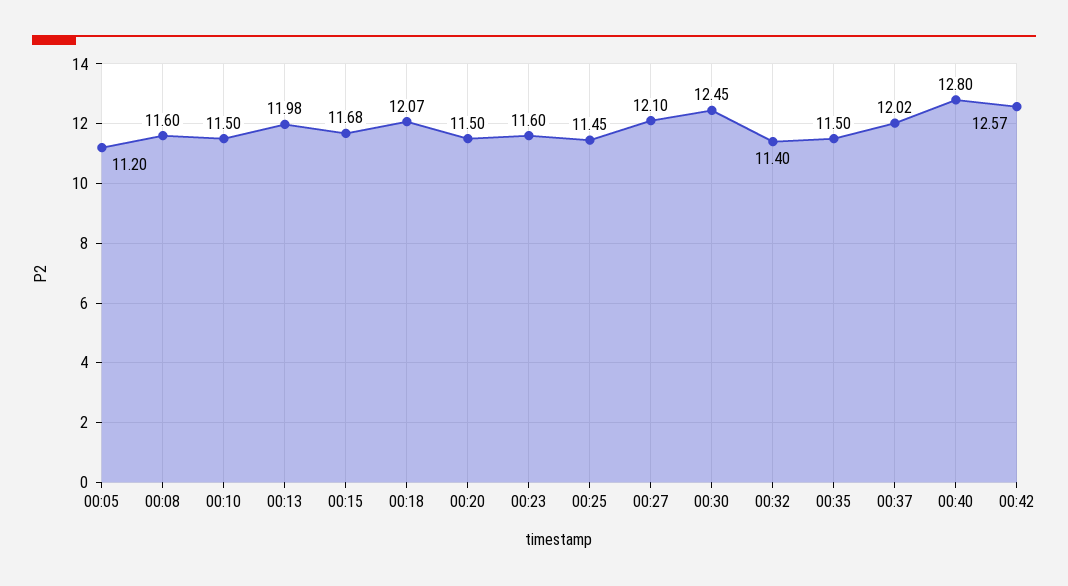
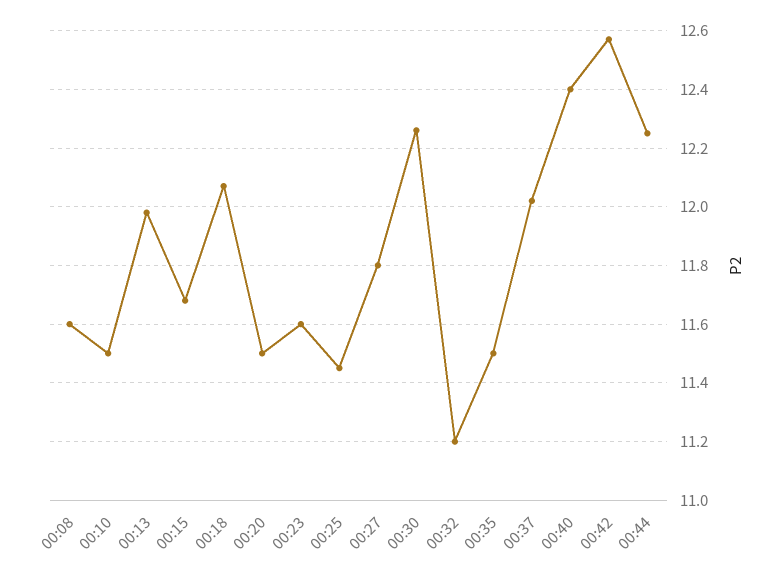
00:05: 11.2 -> none
00:27: 12.1 -> 11.8
00:30: 12.45 -> 12.25
00:32: 11.4 -> 11.2
00:40: 12.8 -> 12.4
00:44: none -> 12.25

